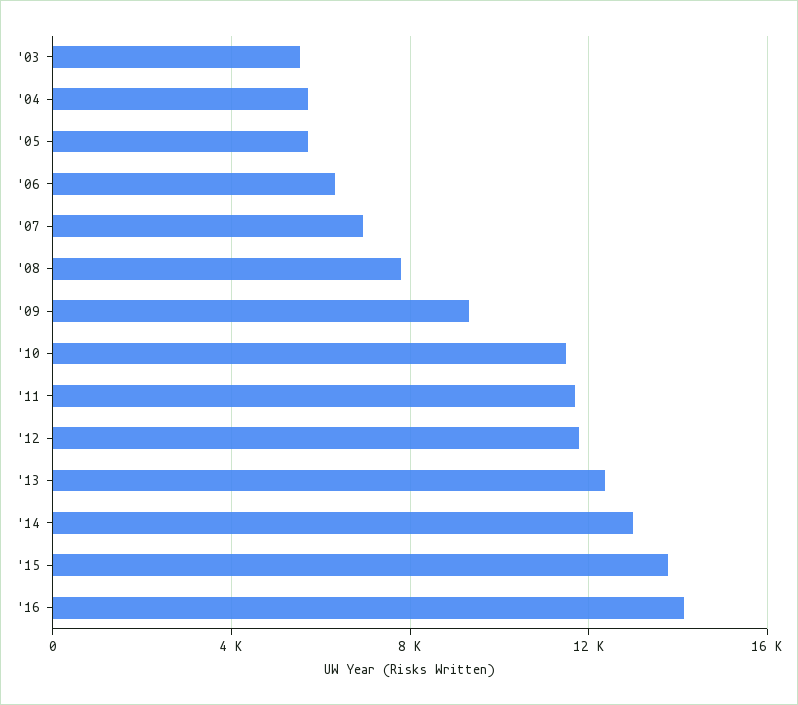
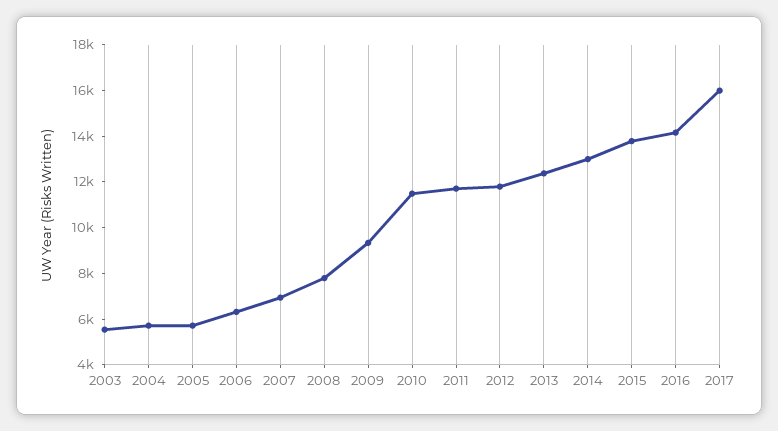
2017: none -> 16000

